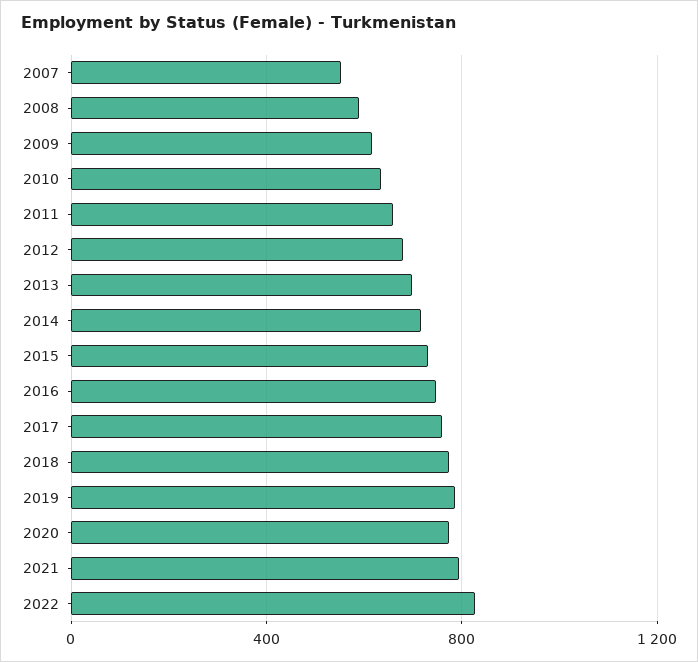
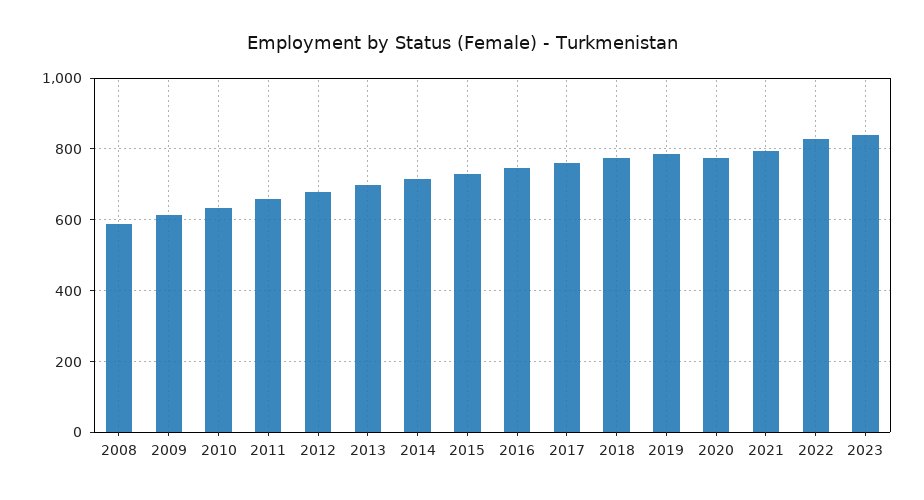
2007: 550 -> none
2023: none -> 840

